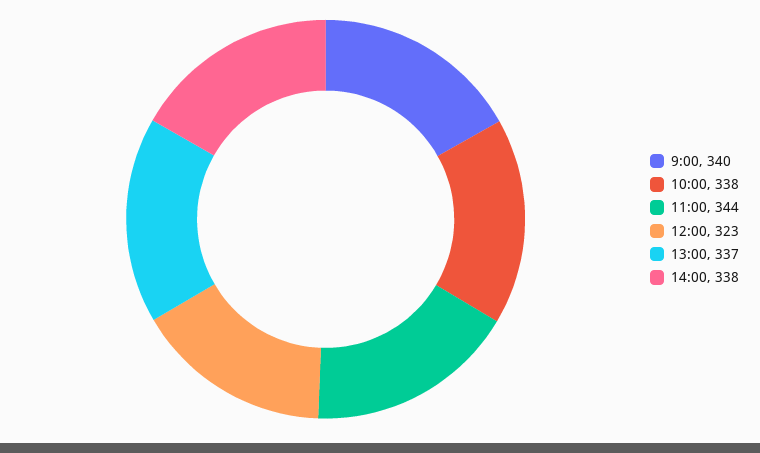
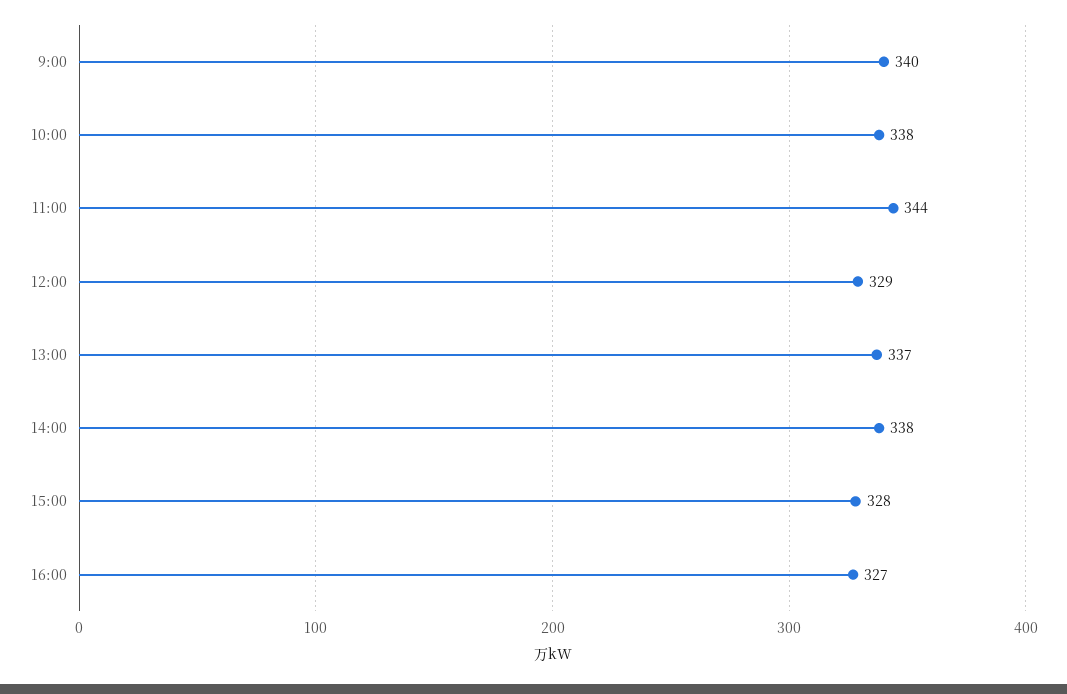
12:00: 323 -> 329
15:00: none -> 328
16:00: none -> 327

